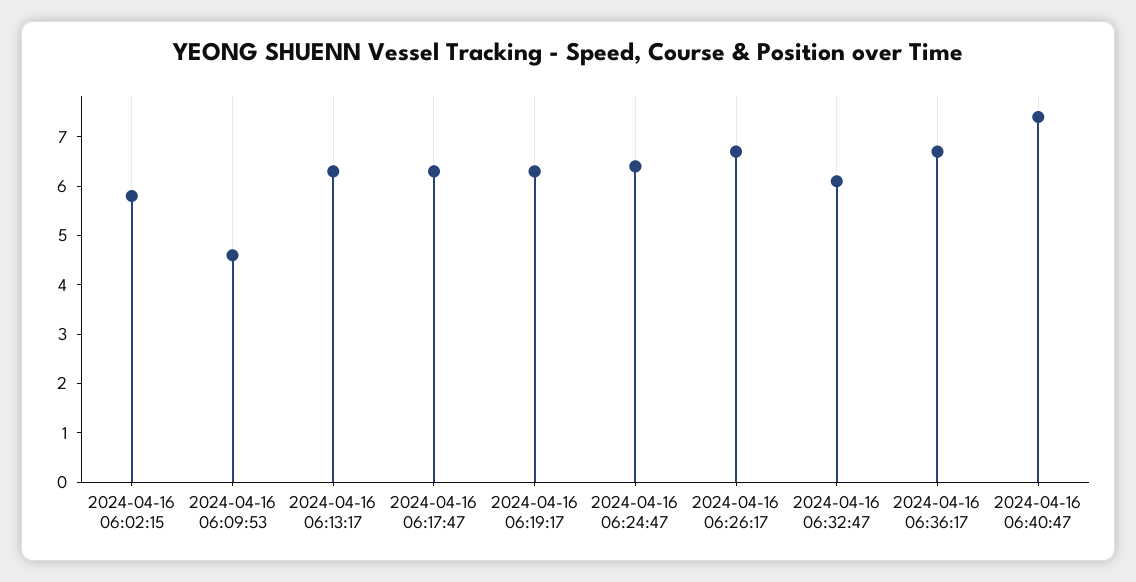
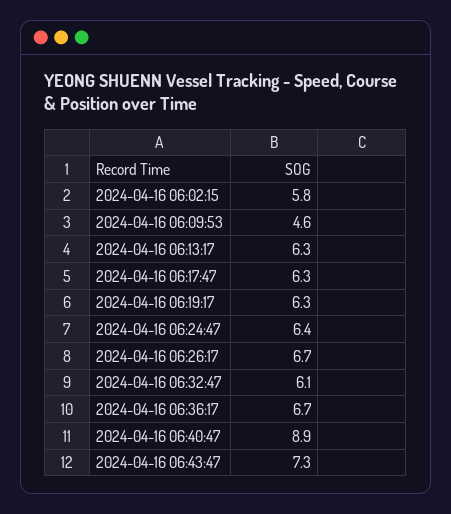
2024-04-16 06:40:47: 7.5 -> 8.9
2024-04-16 06:43:47: none -> 7.3

